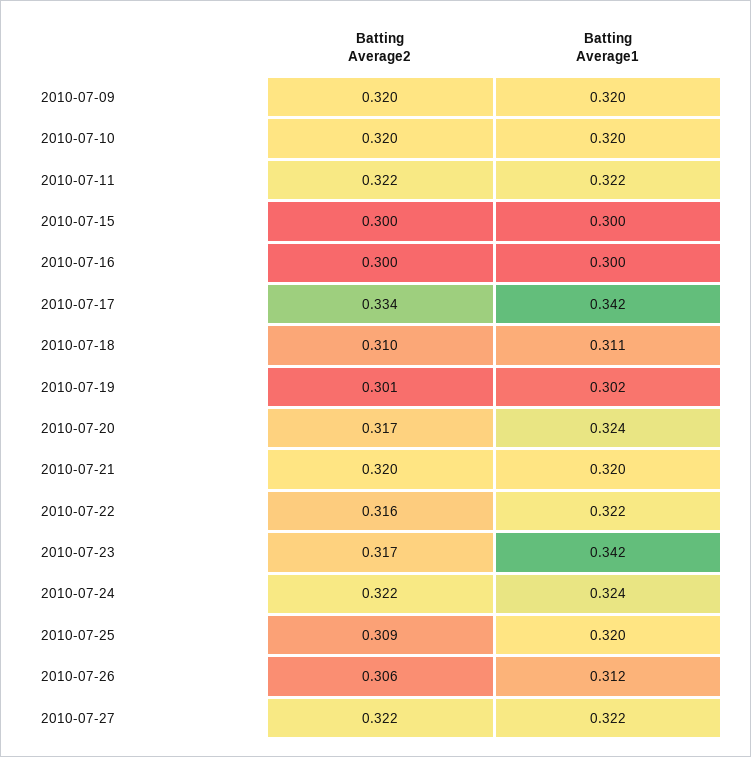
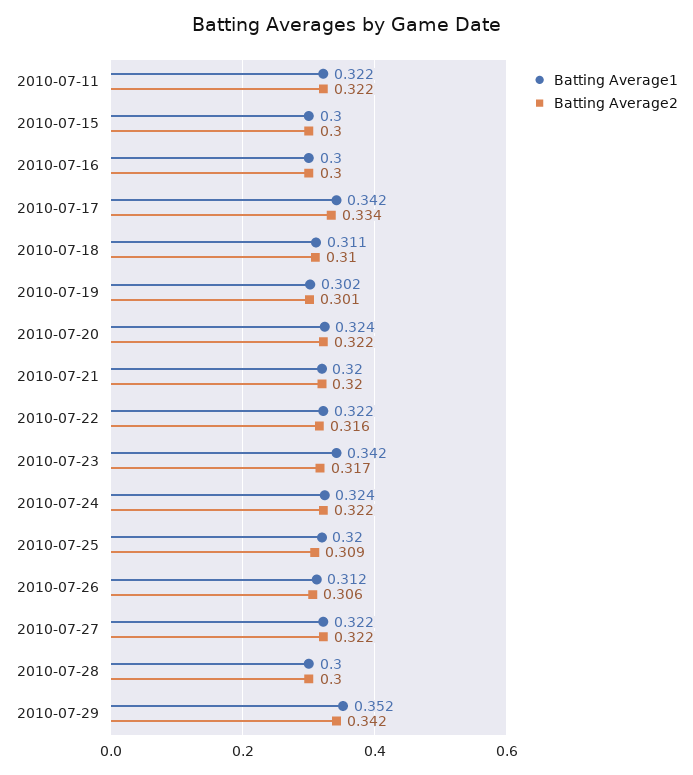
Batting Average2, 2010-07-09: 0.32 -> none
Batting Average1, 2010-07-09: 0.32 -> none
Batting Average2, 2010-07-10: 0.32 -> none
Batting Average1, 2010-07-10: 0.32 -> none
Batting Average2, 2010-07-20: 0.317 -> 0.322
Batting Average1, 2010-07-28: none -> 0.3
Batting Average2, 2010-07-28: none -> 0.3
Batting Average1, 2010-07-29: none -> 0.352
Batting Average2, 2010-07-29: none -> 0.342

